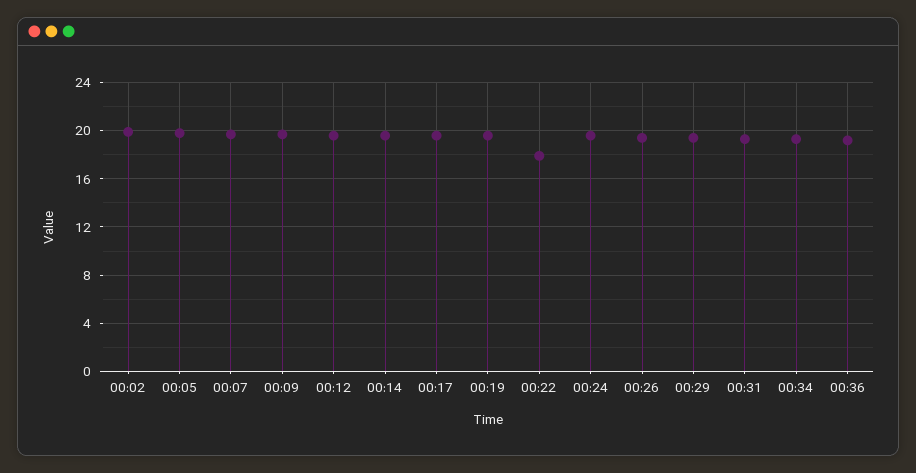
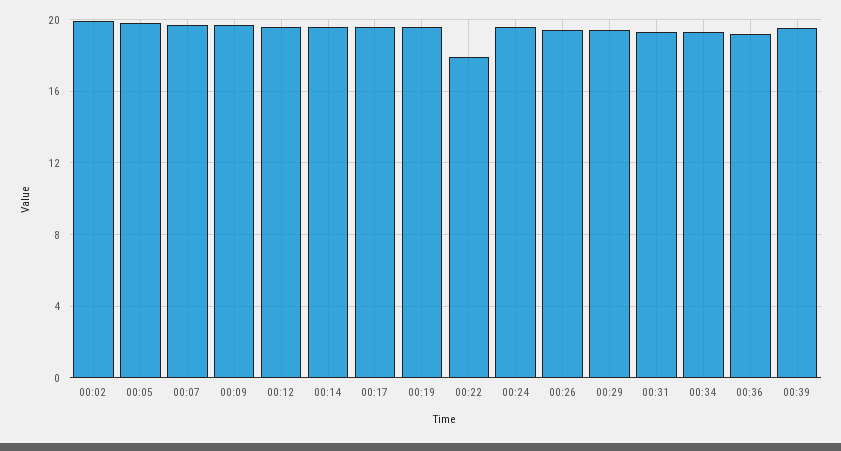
00:39: none -> 19.5

